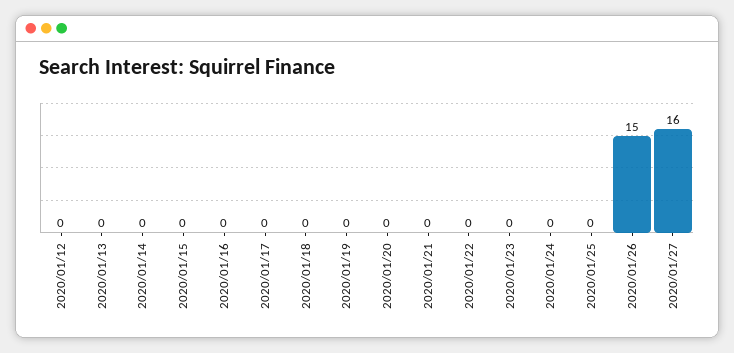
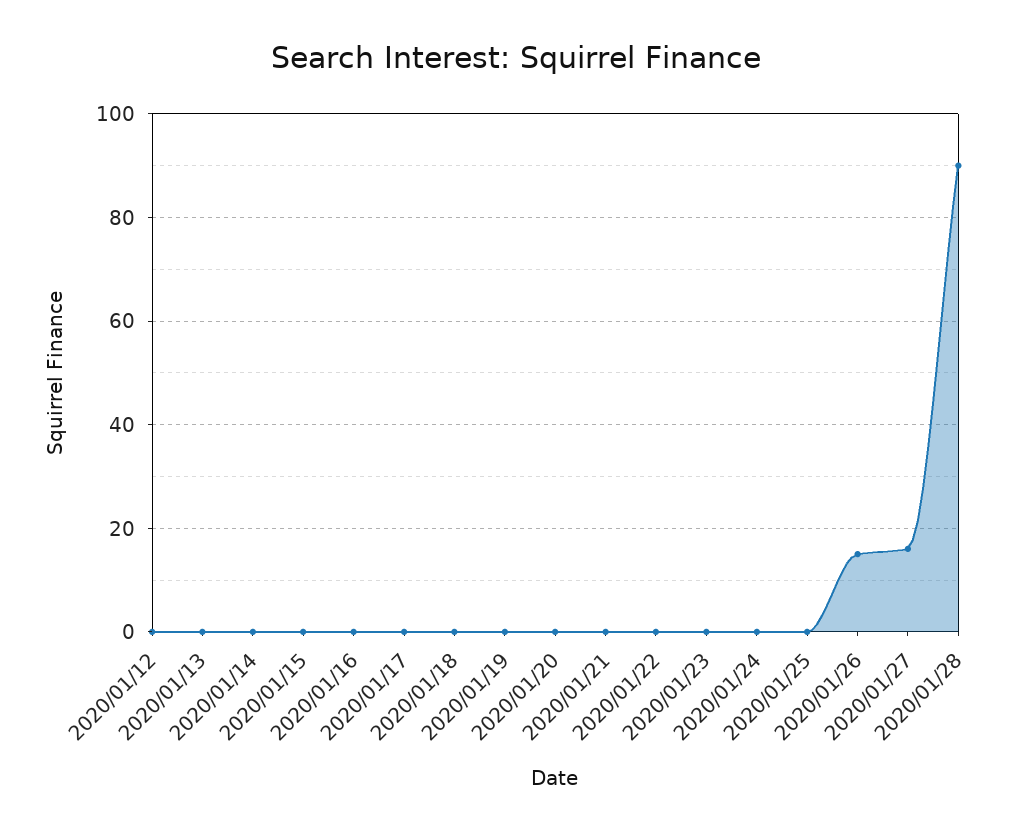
2020/01/28: none -> 90

